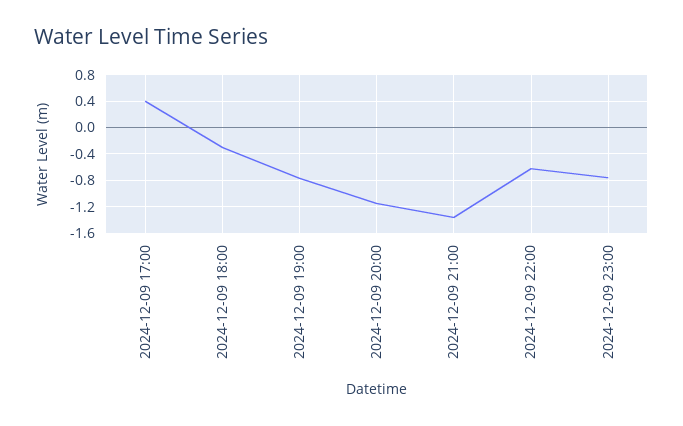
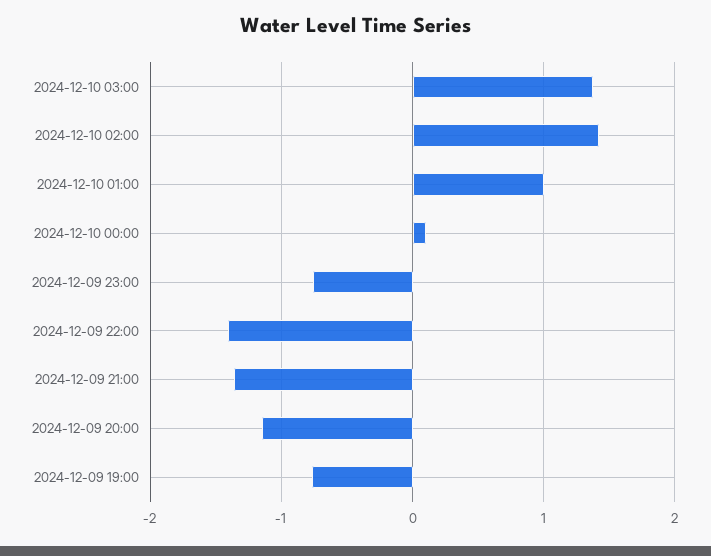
2024-12-09 17:00: 0.4 -> none
2024-12-09 18:00: -0.3 -> none
2024-12-09 22:00: -0.6 -> -1.4
2024-12-10 03:00: none -> 1.4
2024-12-10 02:00: none -> 1.4
2024-12-10 01:00: none -> 1
2024-12-10 00:00: none -> 0.1

